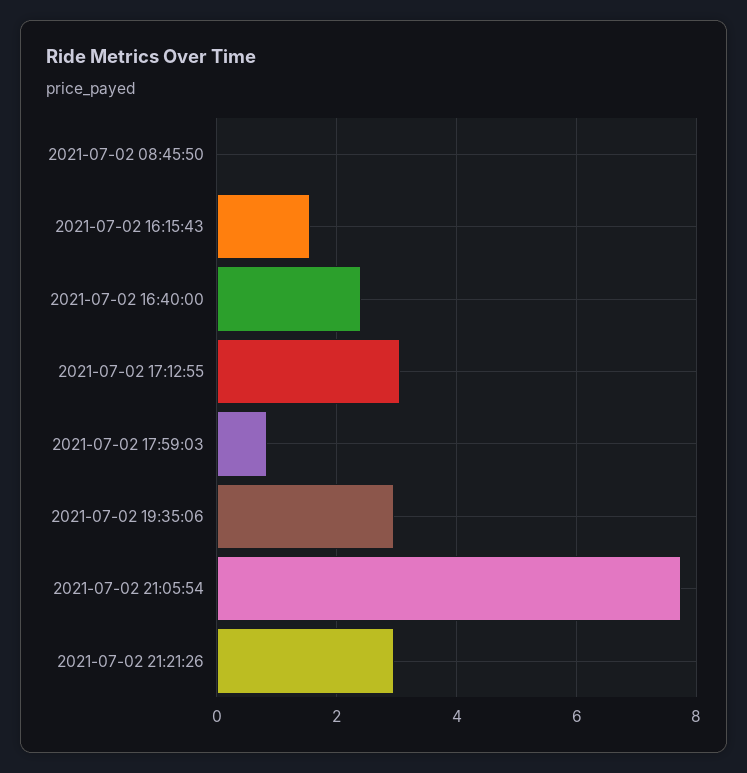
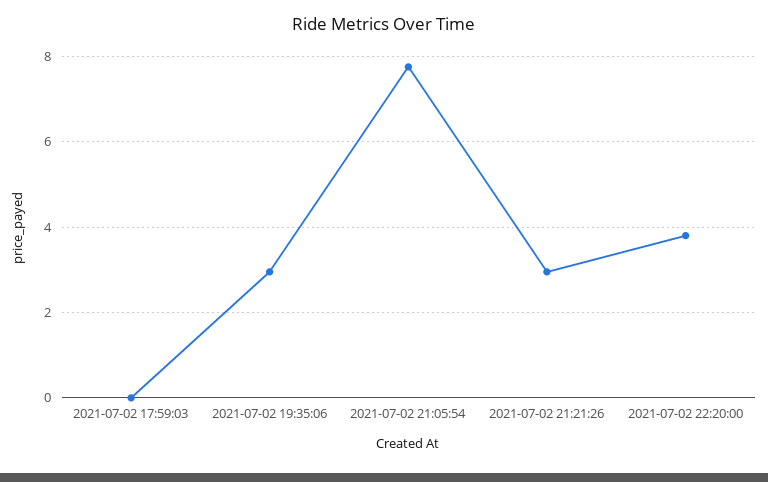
2021-07-02 08:45:50: 0 -> none
2021-07-02 16:15:43: 1.6 -> none
2021-07-02 16:40:00: 2.4 -> none
2021-07-02 17:12:55: 3 -> none
2021-07-02 17:59:03: 0.8 -> 0
2021-07-02 22:20:00: none -> 3.8

